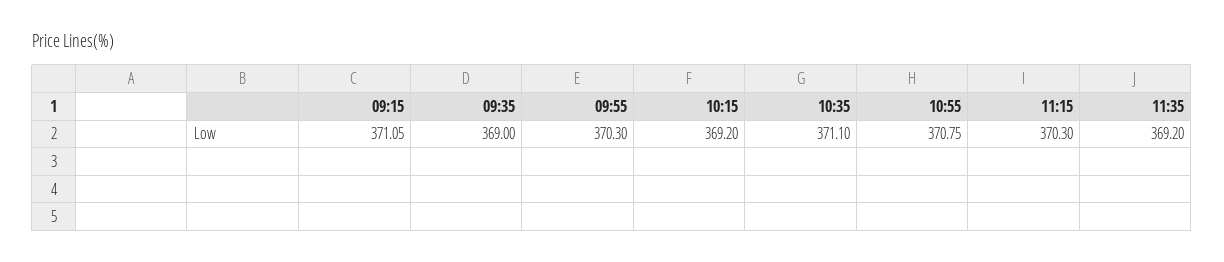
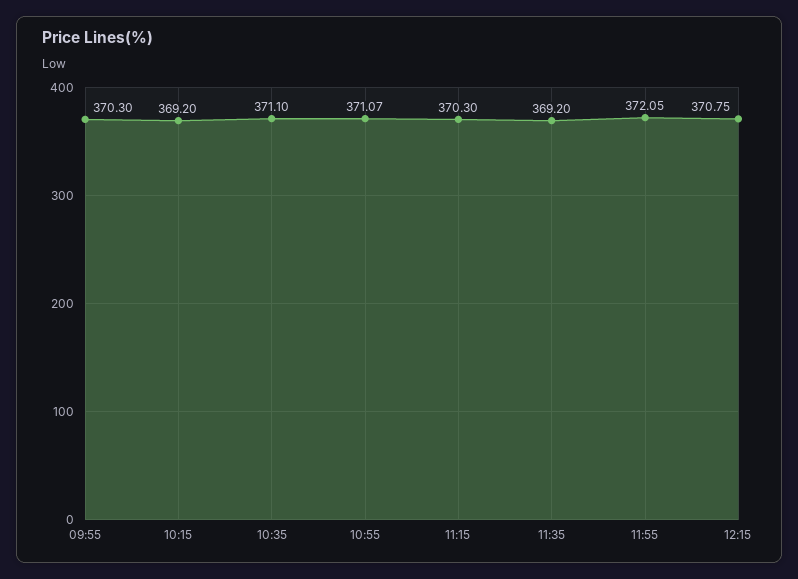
09:15: 371.05 -> none
09:35: 369 -> none
10:55: 370.75 -> 371.07
11:55: none -> 372.05
12:15: none -> 370.75

